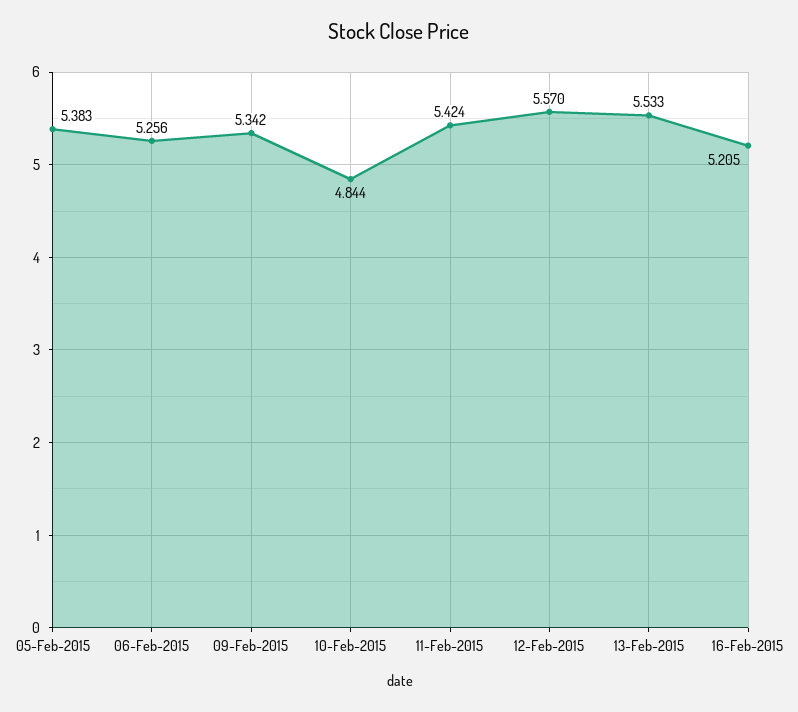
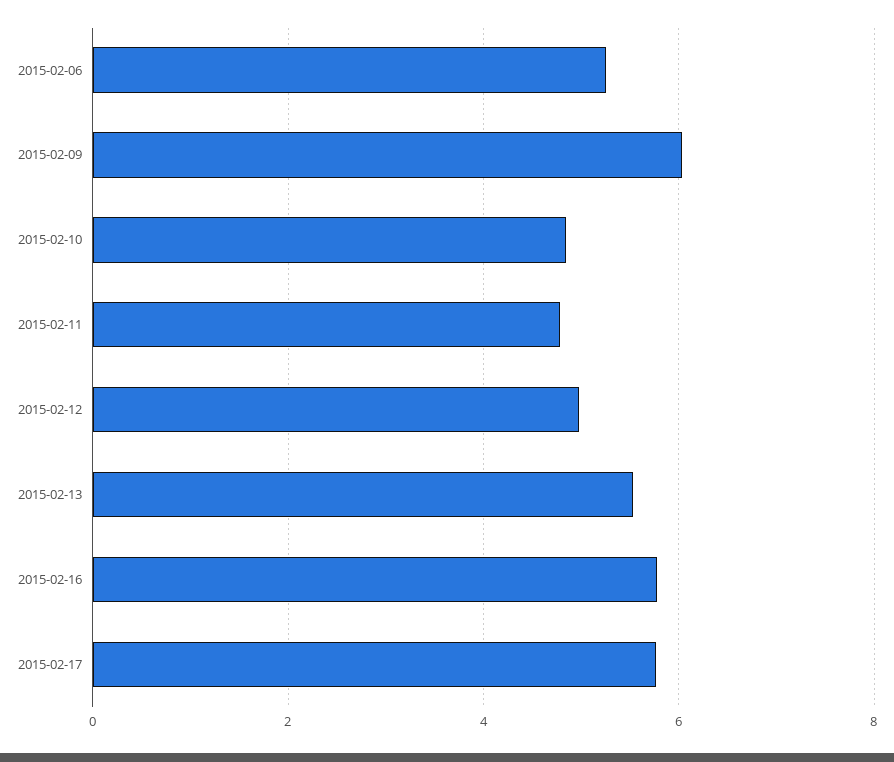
05-Feb-2015: 5.383 -> none
09-Feb-2015: 5.342 -> 6
11-Feb-2015: 5.424 -> 4.8
12-Feb-2015: 5.57 -> 5
16-Feb-2015: 5.205 -> 5.8
2015-02-17: none -> 5.8

